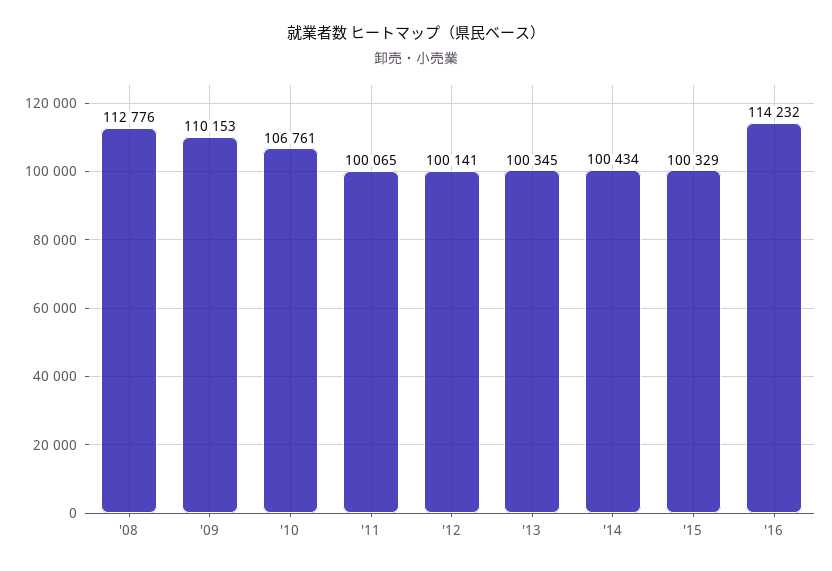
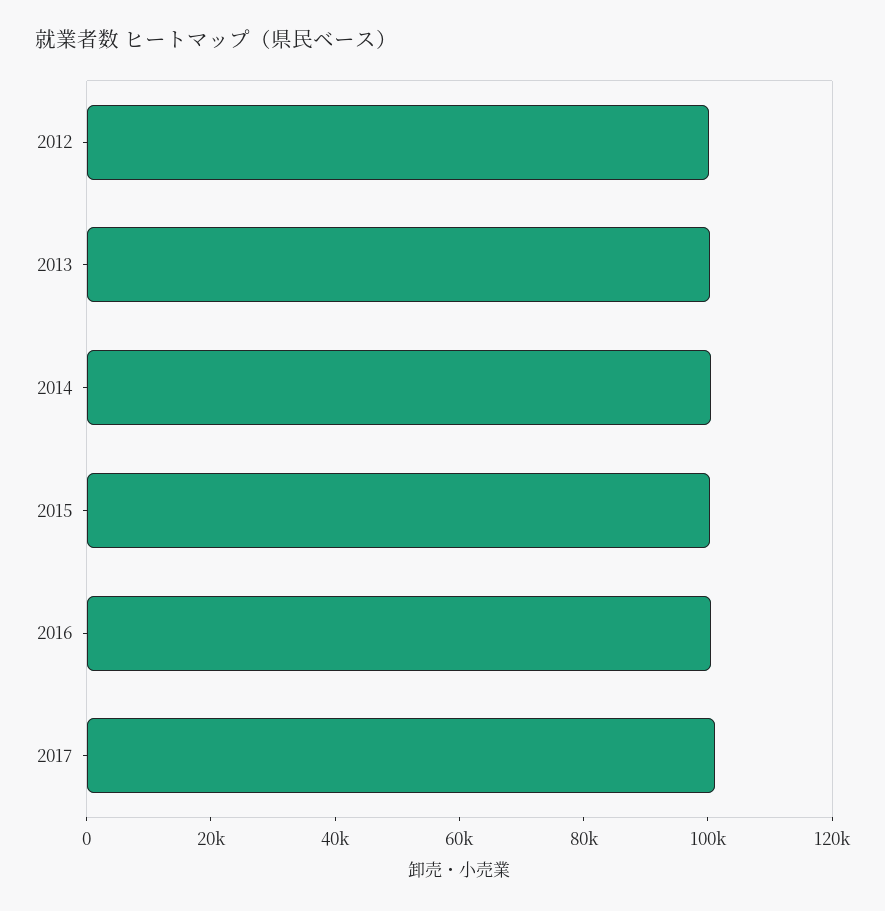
'08: 112776 -> none
'09: 110153 -> none
'10: 106761 -> none
'11: 100065 -> none
'16: 114232 -> 100000
2017: none -> 100000

